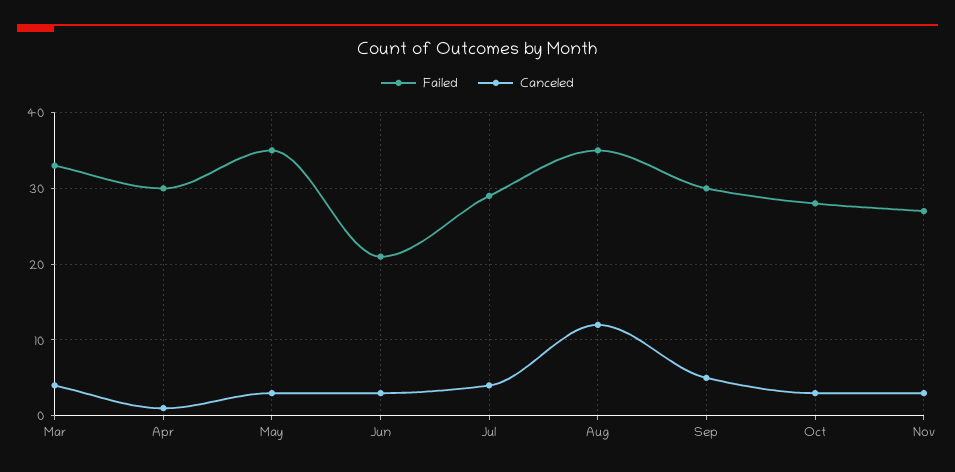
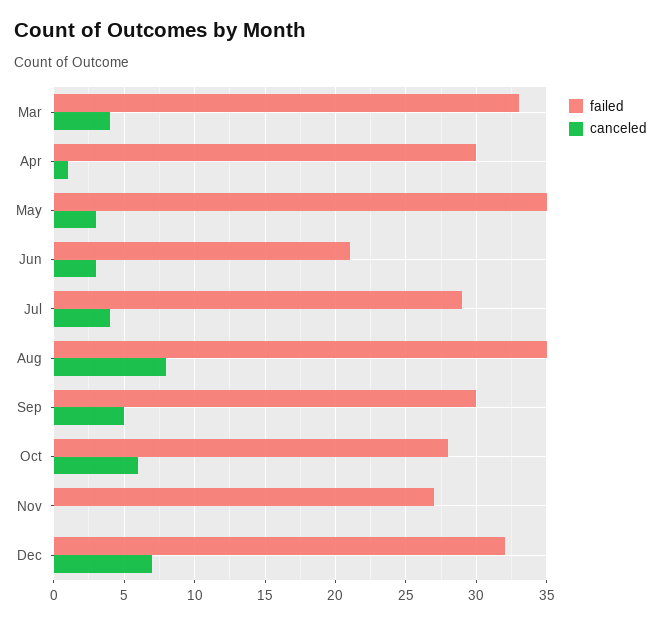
Canceled, Aug: 12 -> 8
Canceled, Oct: 3 -> 6
Canceled, Nov: 3 -> 0
Failed, Dec: none -> 32
Canceled, Dec: none -> 7

